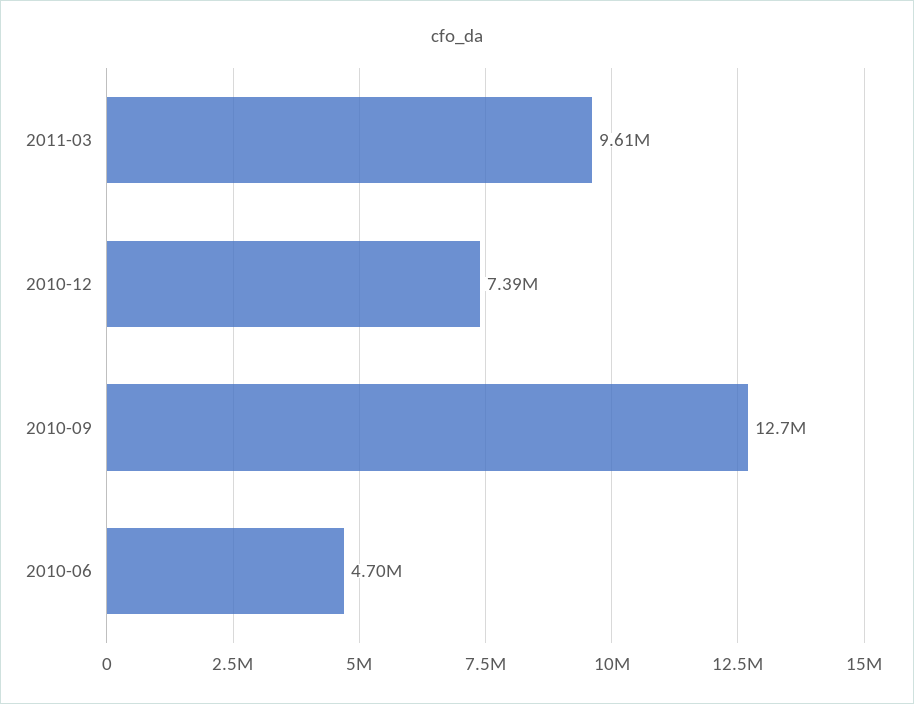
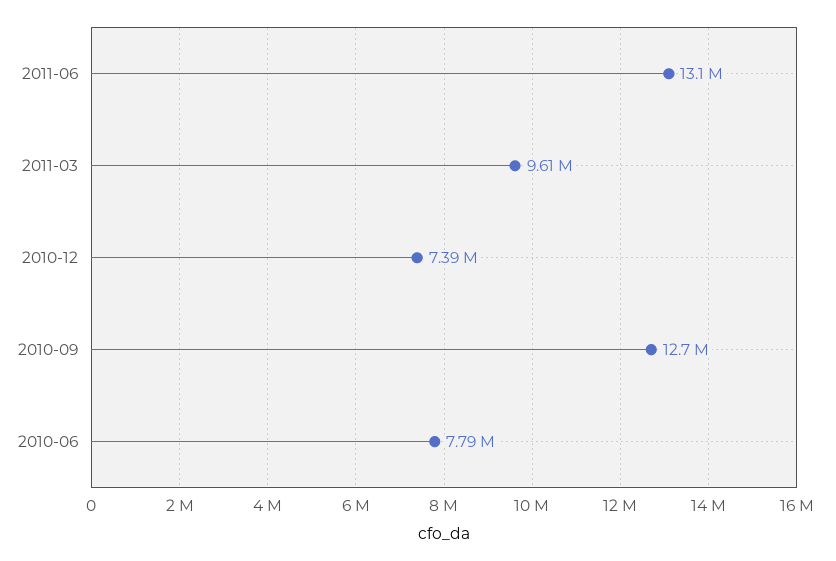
2010-06: 4700000 -> 7790000
2011-06: none -> 13100000

